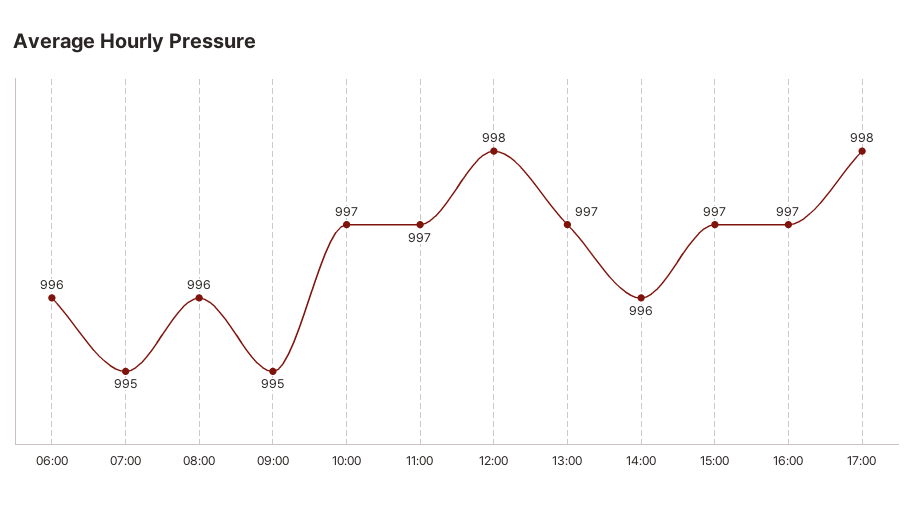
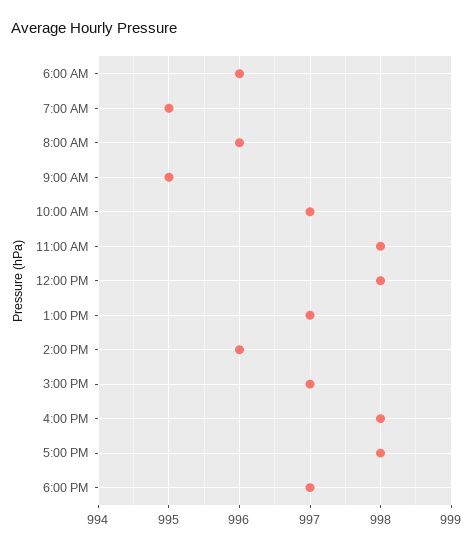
11:00: 997 -> 998
16:00: 997 -> 998
6:00 PM: none -> 997

